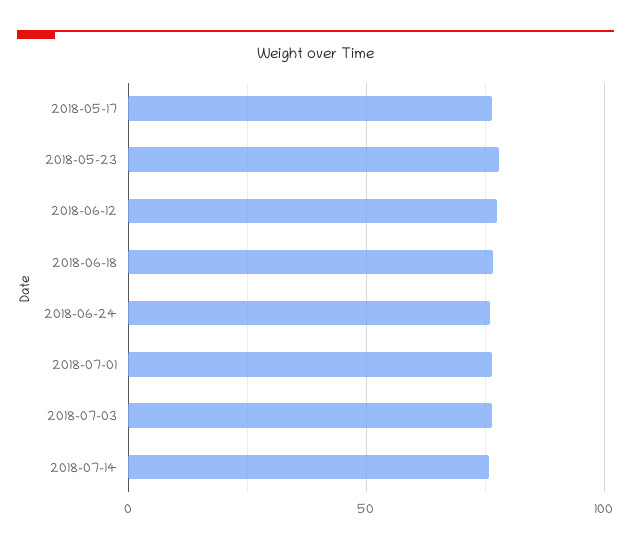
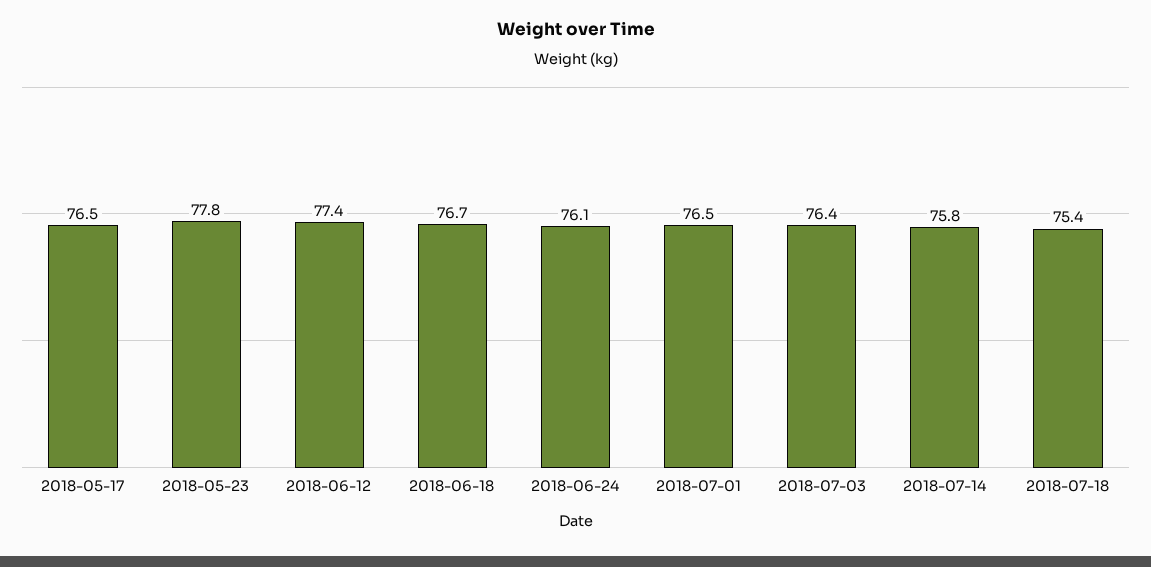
2018-07-18: none -> 75.4

